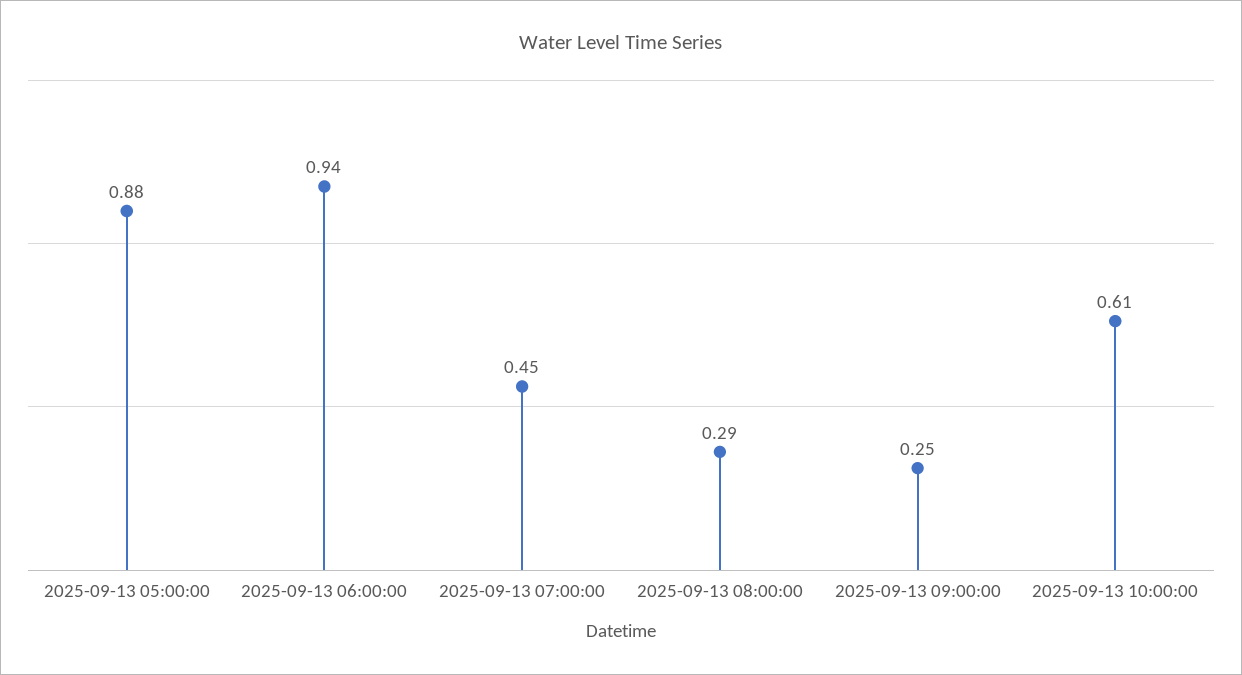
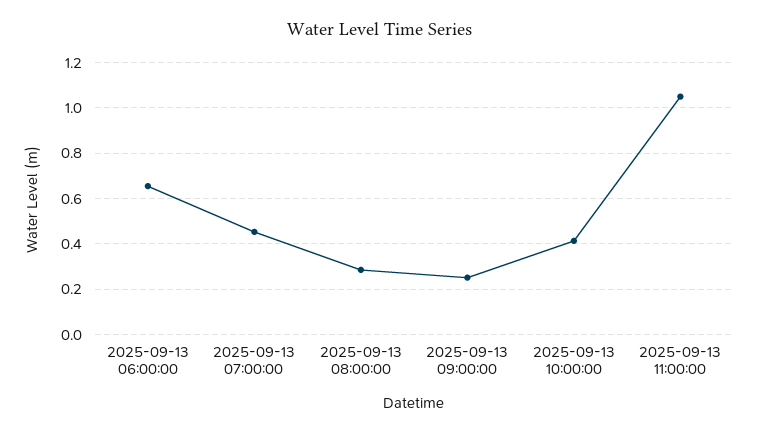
2025-09-13 05:00:00: 0.88 -> none
2025-09-13 06:00:00: 0.94 -> 0.65
2025-09-13 10:00:00: 0.61 -> 0.4
2025-09-13 11:00:00: none -> 1.05

